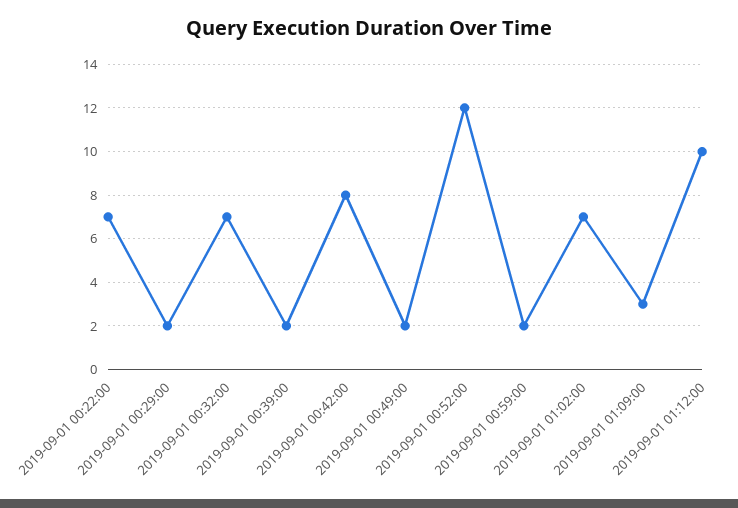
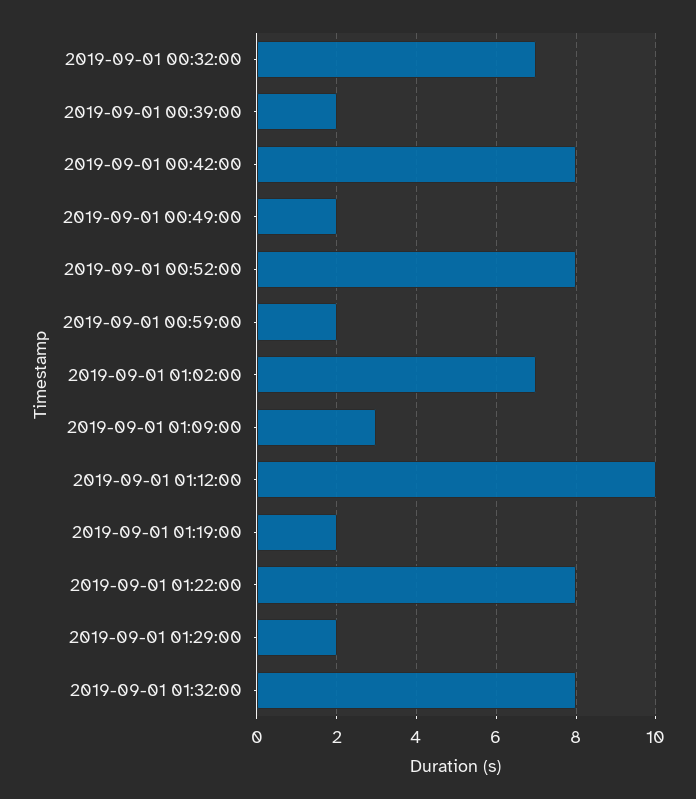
2019-09-01 00:22:00: 7 -> none
2019-09-01 00:29:00: 2 -> none
2019-09-01 00:52:00: 12 -> 8
2019-09-01 01:19:00: none -> 2
2019-09-01 01:22:00: none -> 8
2019-09-01 01:29:00: none -> 2
2019-09-01 01:32:00: none -> 8

